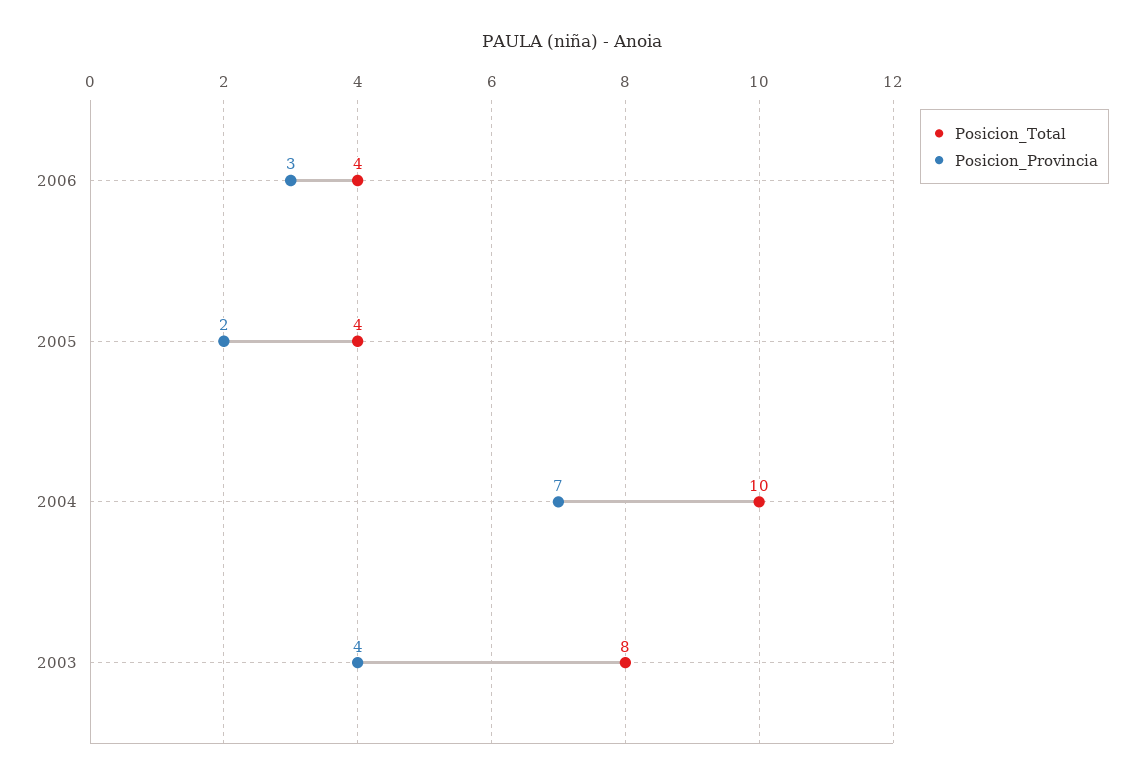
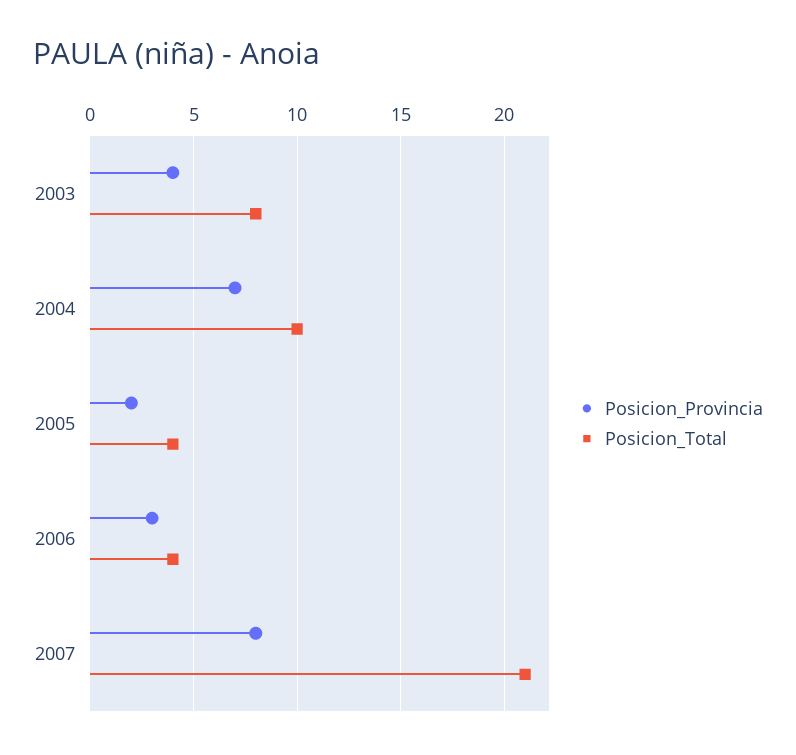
Posicion_Provincia, 2007: none -> 8
Posicion_Total, 2007: none -> 21

